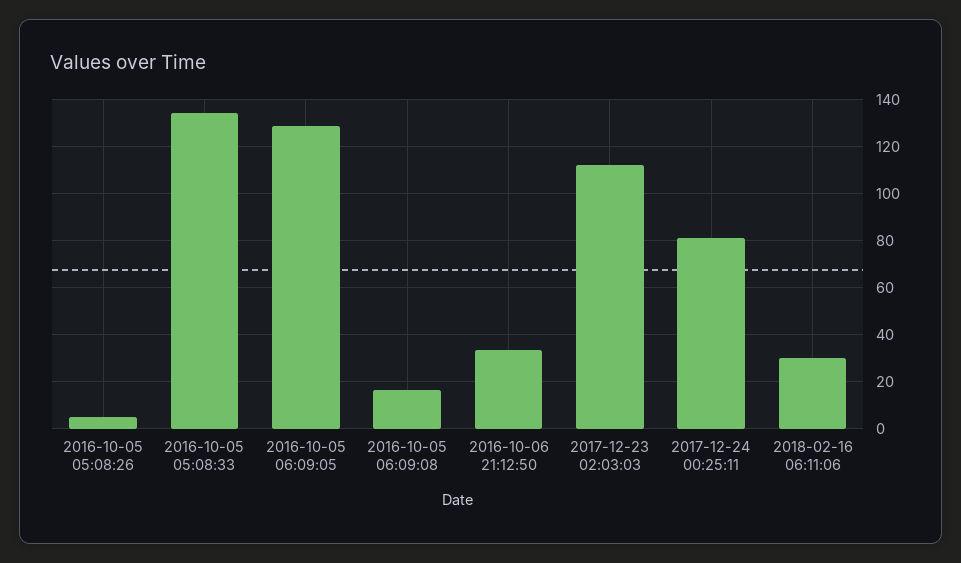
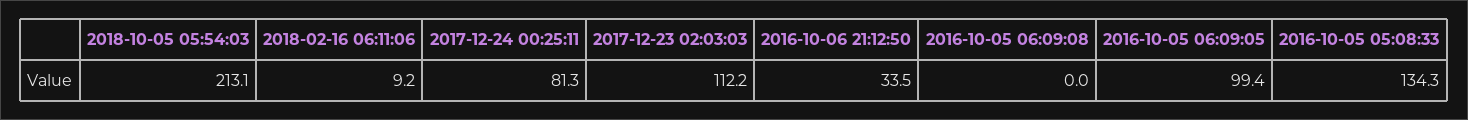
2016-10-05 05:08:26: 5 -> none
2016-10-05 06:09:05: 130 -> 99.4
2016-10-05 06:09:08: 15 -> 0
2018-02-16 06:11:06: 30 -> 9.2
2018-10-05 05:54:03: none -> 213.1

